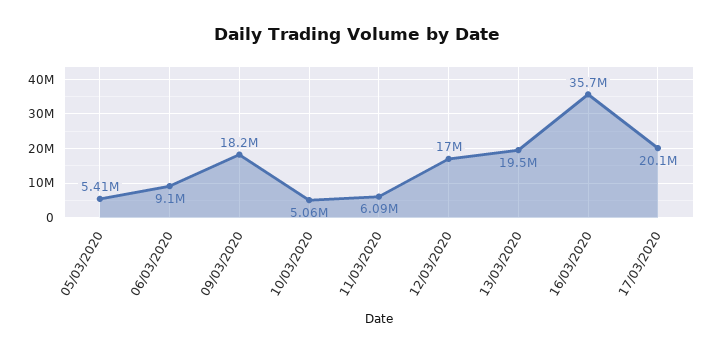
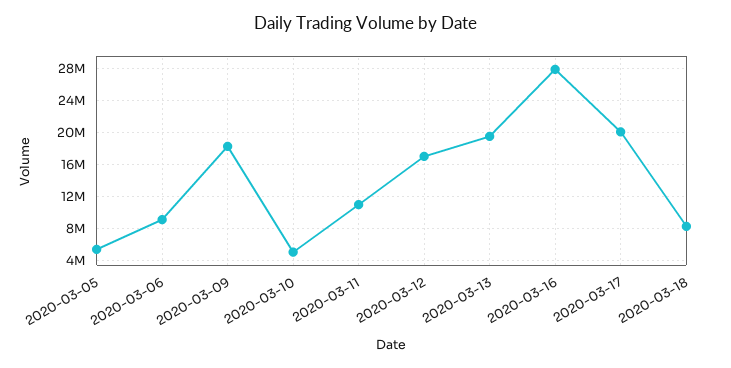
11/03/2020: 6090000 -> 11000000
16/03/2020: 35700000 -> 28000000
2020-03-18: none -> 8000000

